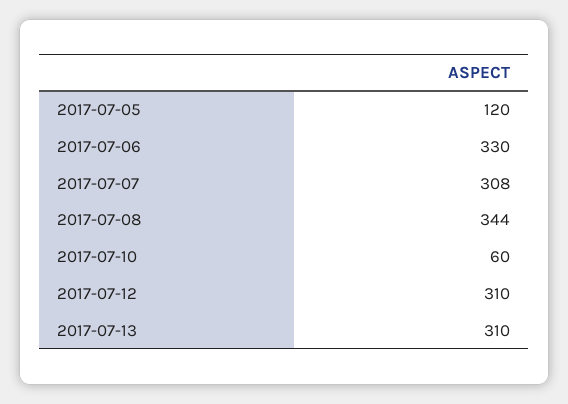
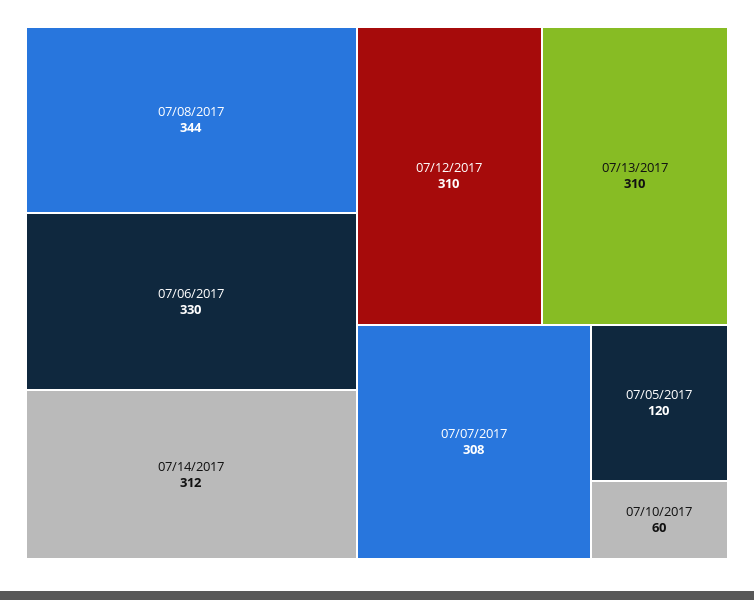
07/14/2017: none -> 312

